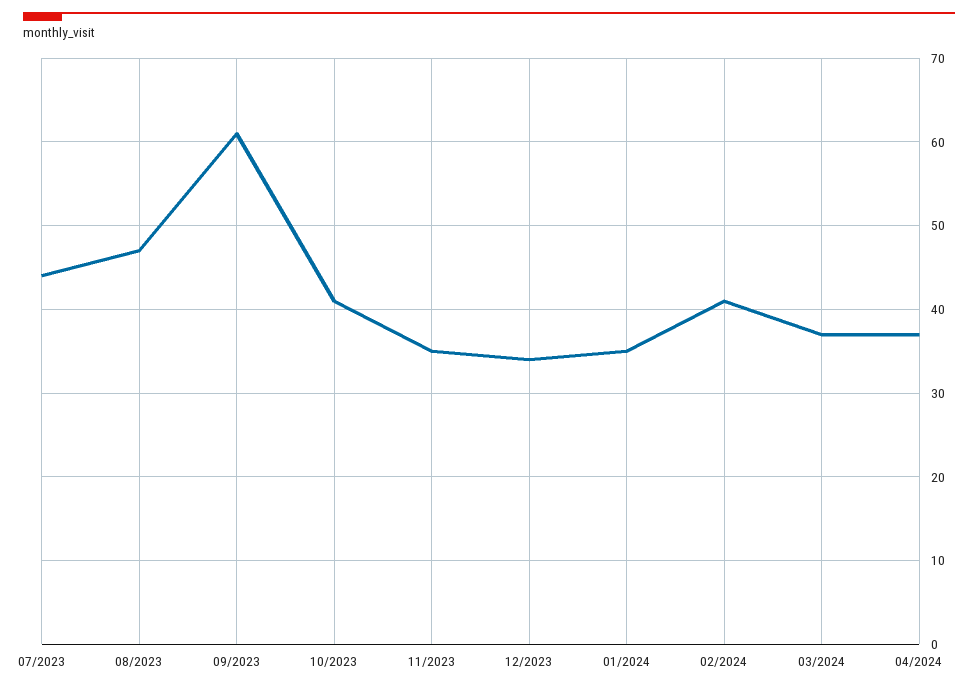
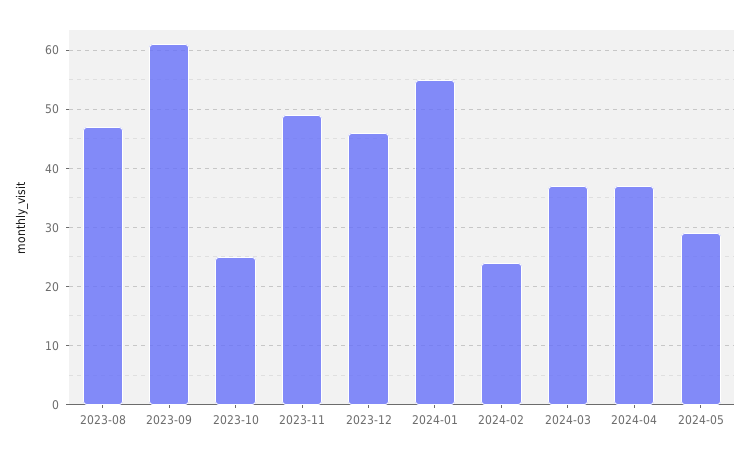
07/2023: 44 -> none
10/2023: 41 -> 25
11/2023: 35 -> 50
12/2023: 34 -> 45
01/2024: 35 -> 55
02/2024: 41 -> 25
2024-05: none -> 30

